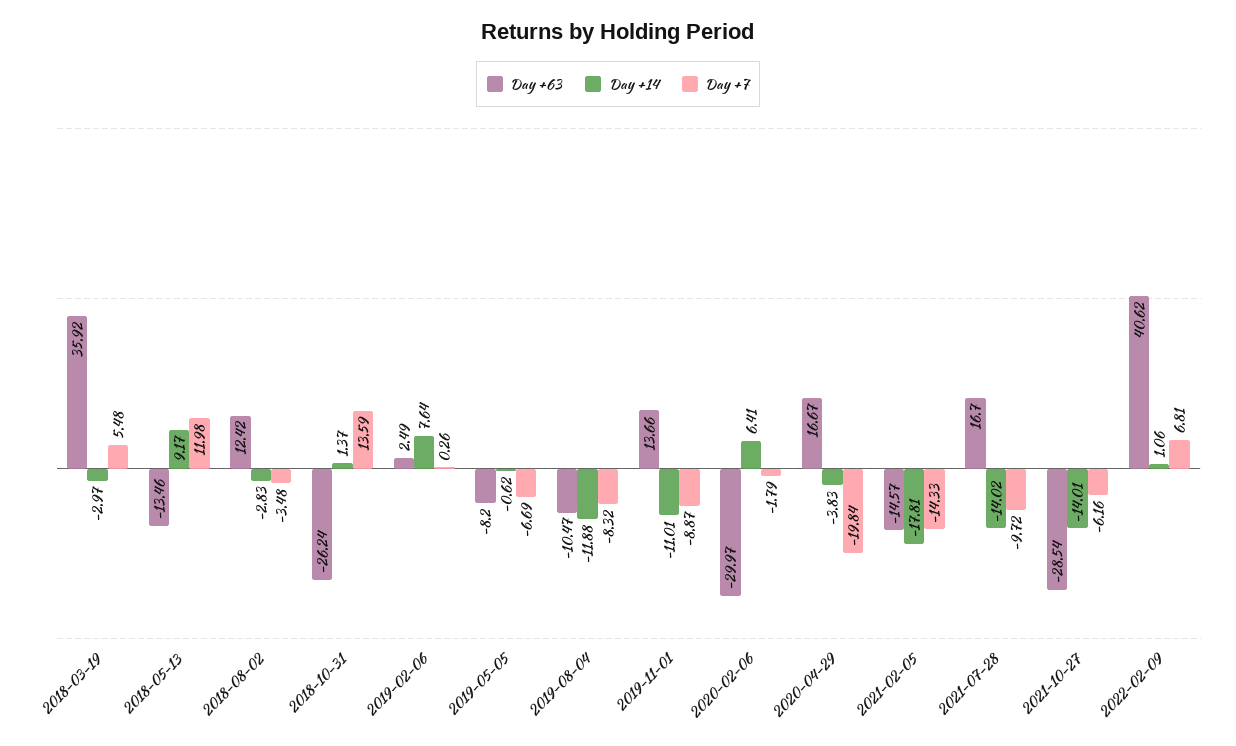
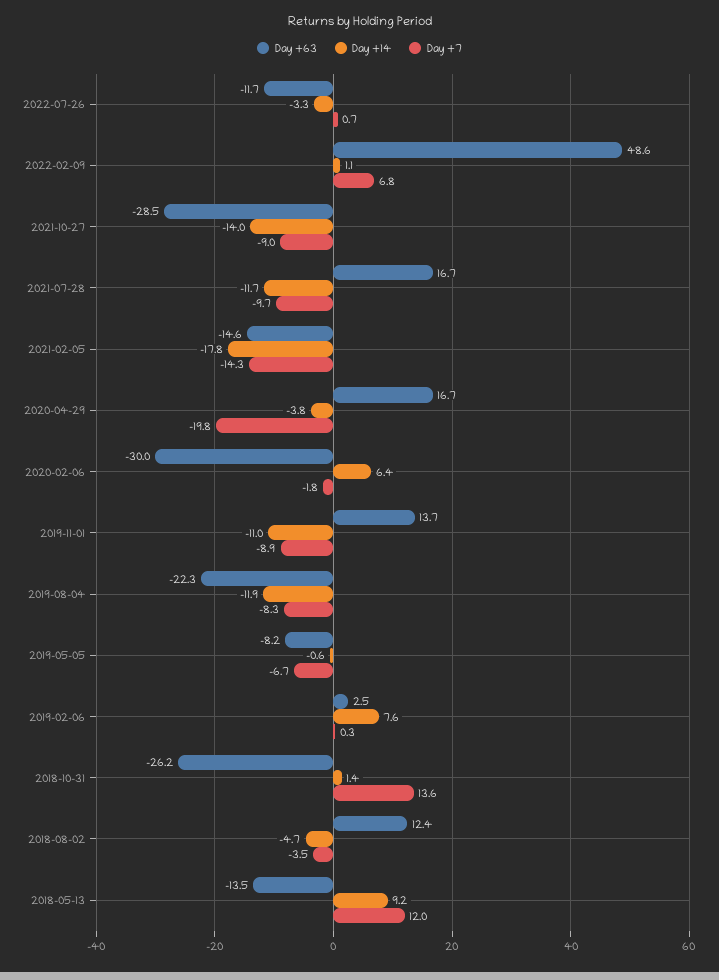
Day +63, 2018-03-19: 35.92 -> none
Day +14, 2018-03-19: -2.97 -> none
Day +7, 2018-03-19: 5.48 -> none
Day +14, 2018-08-02: -2.83 -> -4.7
Day +63, 2019-08-04: -10.47 -> -22.3
Day +14, 2021-07-28: -14.02 -> -11.7
Day +7, 2021-10-27: -6.16 -> -9
Day +63, 2022-02-09: 40.62 -> 48.6
Day +63, 2022-07-26: none -> -11.7
Day +14, 2022-07-26: none -> -3.3
Day +7, 2022-07-26: none -> 0.7

